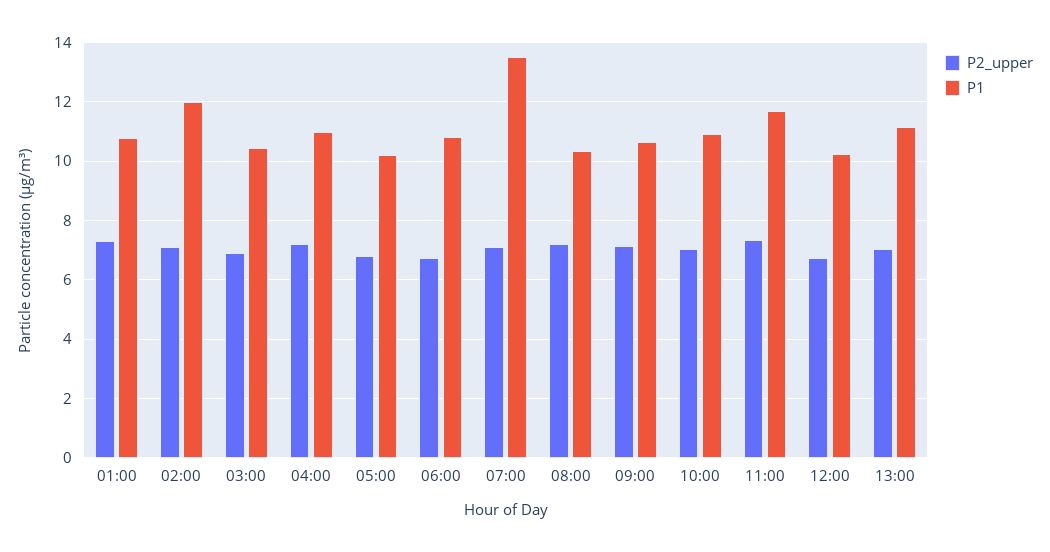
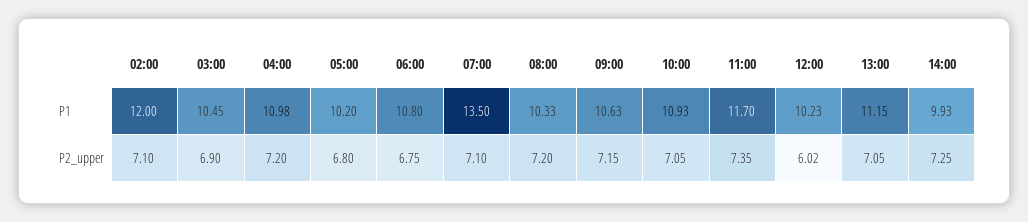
P2_upper, 01:00: 7.25 -> none
P1, 01:00: 10.75 -> none
P2_upper, 12:00: 6.75 -> 6.02
P1, 14:00: none -> 9.93
P2_upper, 14:00: none -> 7.25

